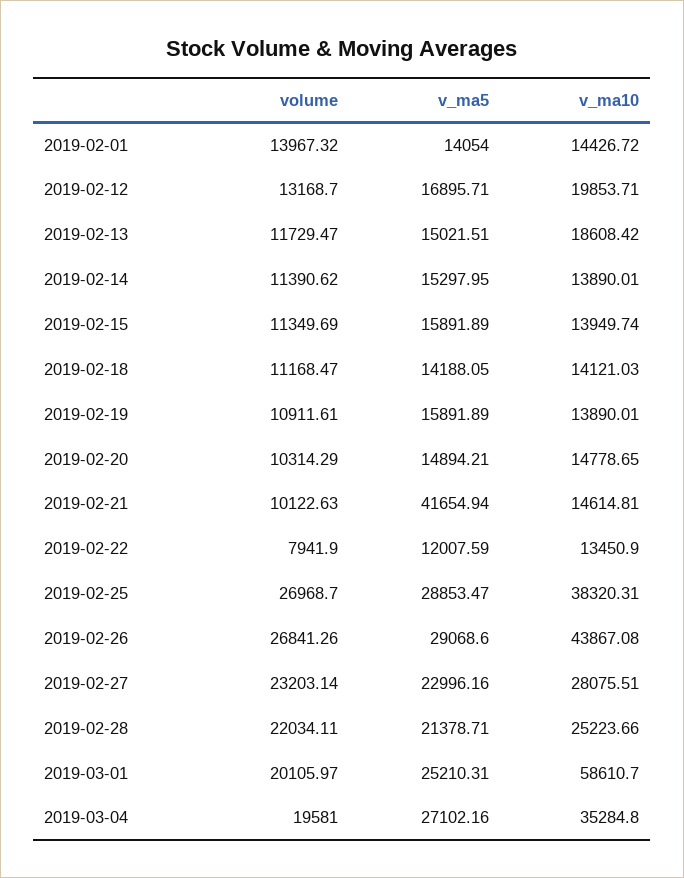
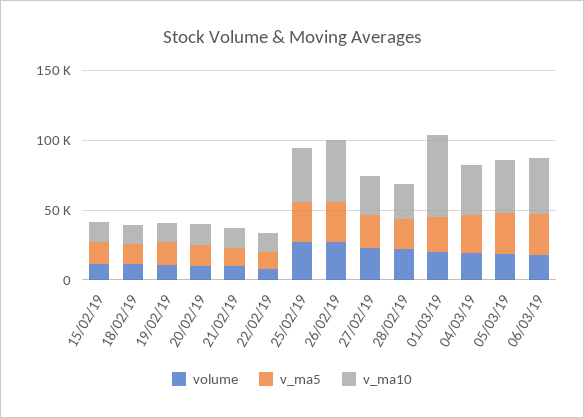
volume, 2019-02-01: 13967.32 -> none
v_ma5, 2019-02-01: 14054 -> none
v_ma10, 2019-02-01: 14426.72 -> none
volume, 2019-02-12: 13168.7 -> none
v_ma5, 2019-02-12: 16895.71 -> none
v_ma10, 2019-02-12: 19853.71 -> none
volume, 2019-02-13: 11729.47 -> none
v_ma5, 2019-02-13: 15021.51 -> none
v_ma10, 2019-02-13: 18608.42 -> none
volume, 2019-02-14: 11390.62 -> none
v_ma5, 2019-02-14: 15297.95 -> none
v_ma10, 2019-02-14: 13890.01 -> none
v_ma5, 2019-02-21: 41654.94 -> 10000
volume, 05/03/19: none -> 20000
v_ma5, 05/03/19: none -> 30000
v_ma10, 05/03/19: none -> 40000
volume, 06/03/19: none -> 20000
v_ma5, 06/03/19: none -> 30000
v_ma10, 06/03/19: none -> 40000

